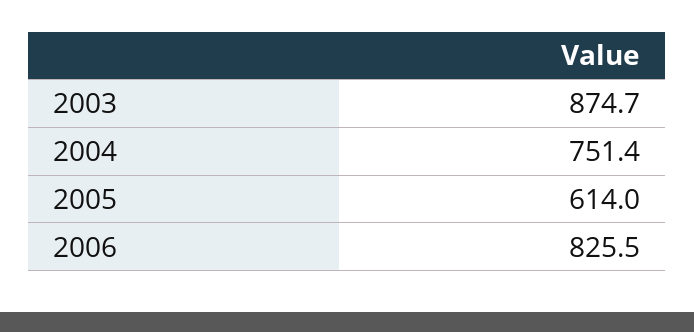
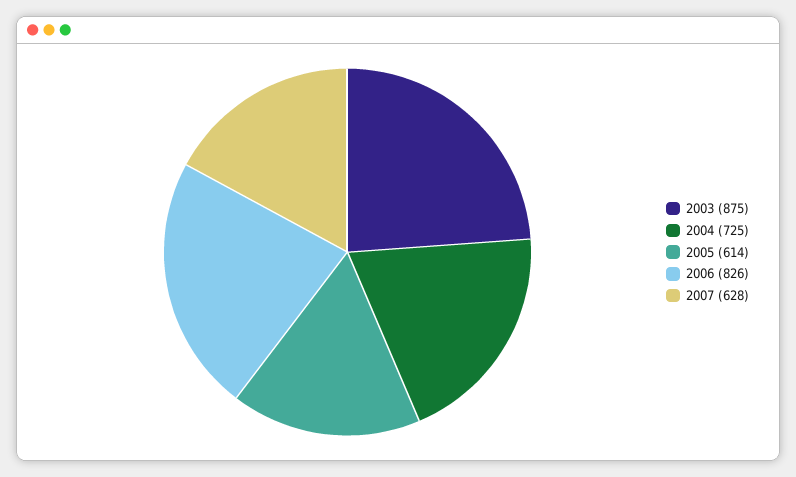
2004: 751.4 -> 725
2007: none -> 628

